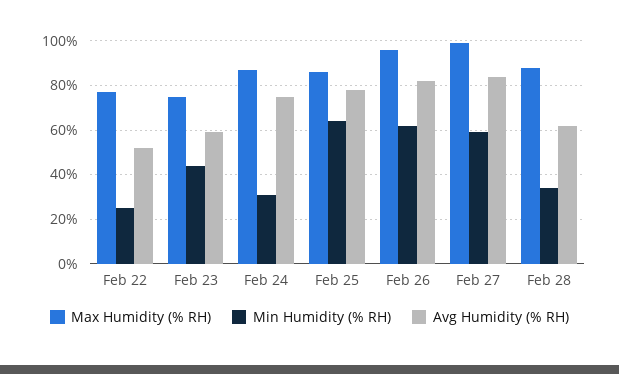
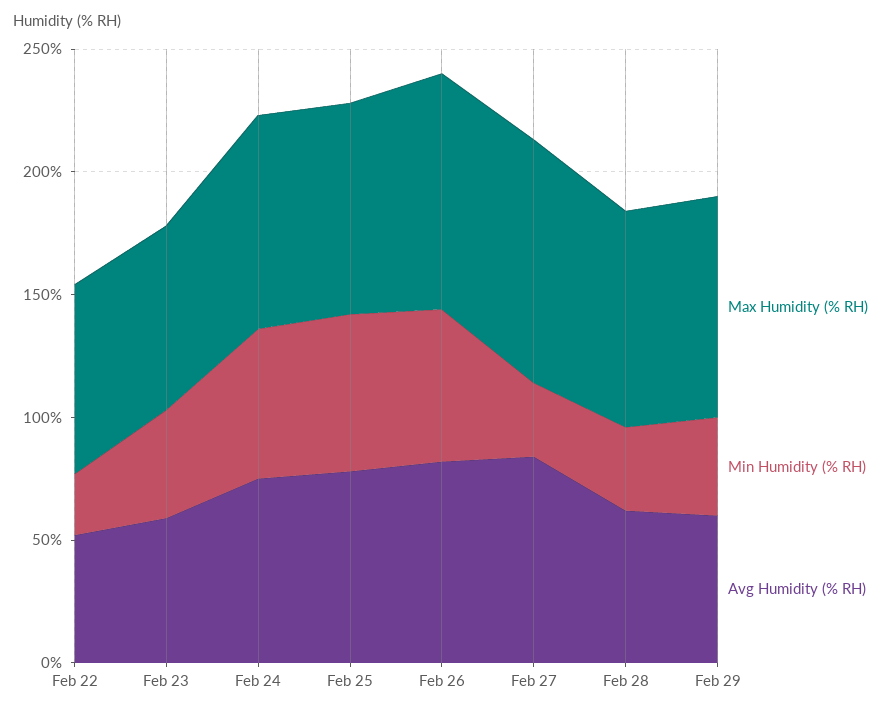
Min Humidity (% RH), Feb 24: 30 -> 60
Min Humidity (% RH), Feb 27: 60 -> 30
Max Humidity (% RH), Feb 29: none -> 90
Min Humidity (% RH), Feb 29: none -> 40
Avg Humidity (% RH), Feb 29: none -> 60

